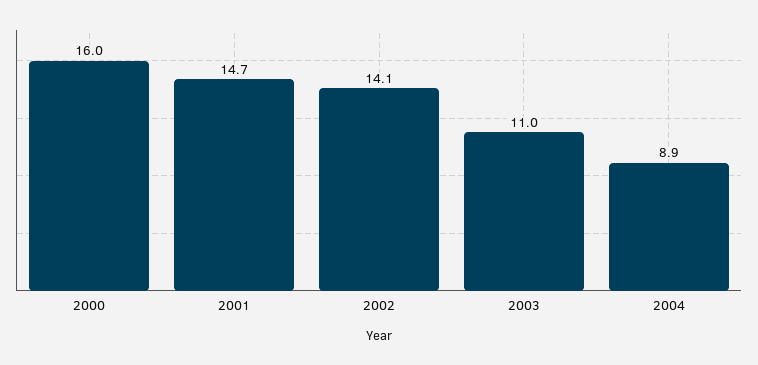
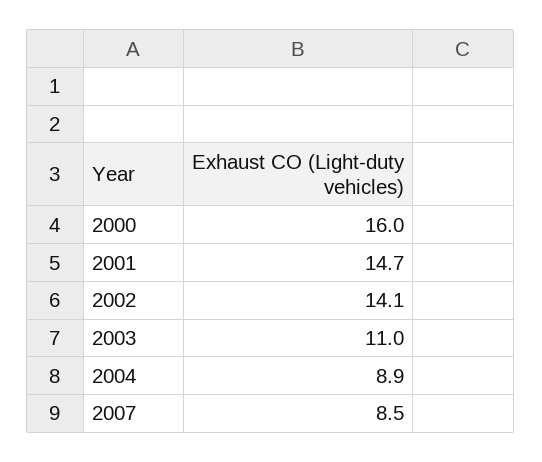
2007: none -> 8.5

